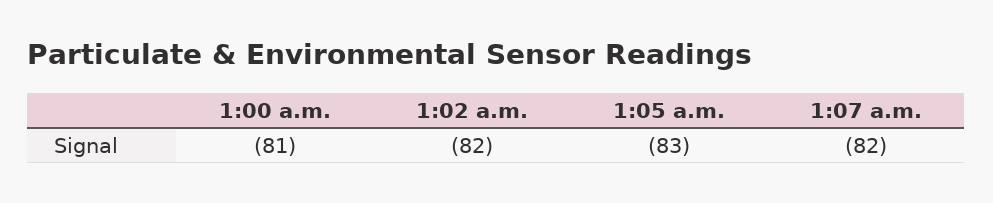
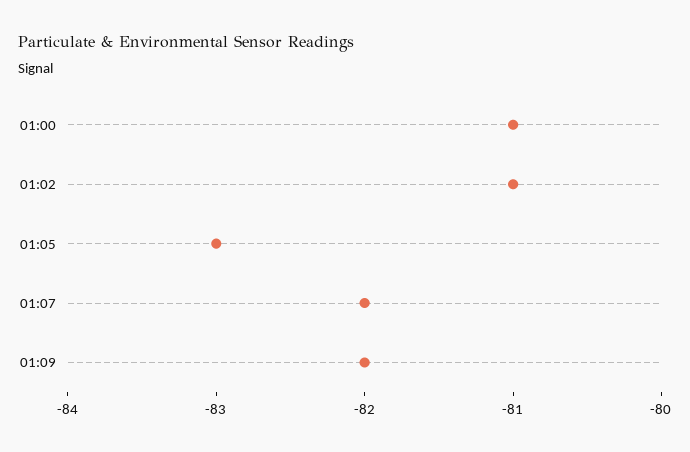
1:02 a.m.: -82 -> -81
01:09: none -> -82

